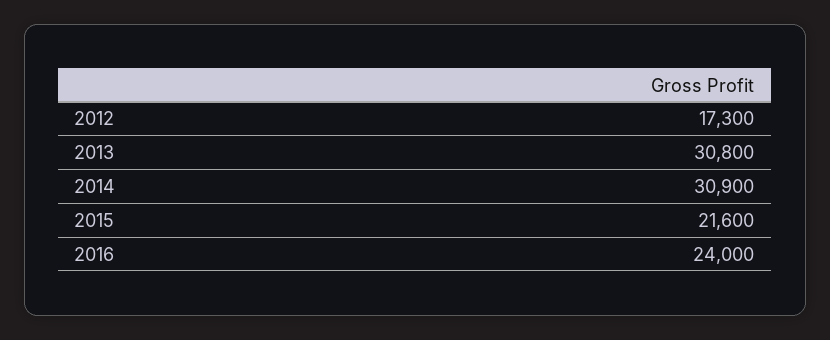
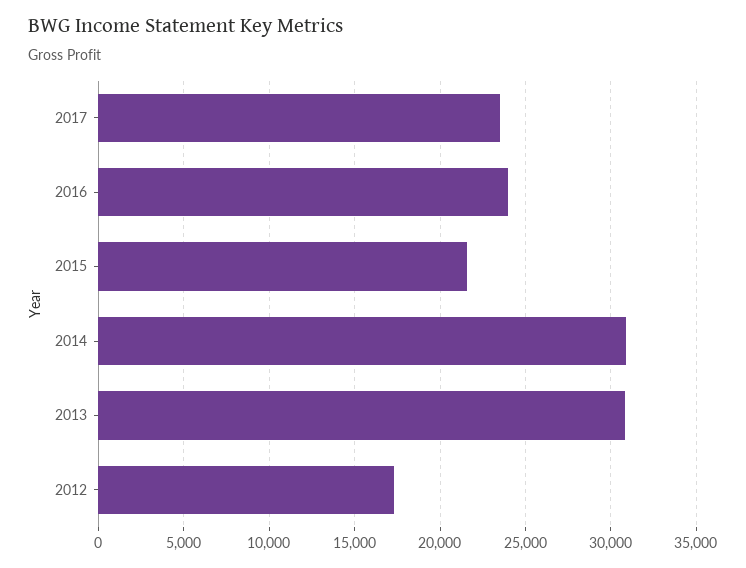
2017: none -> 23500

